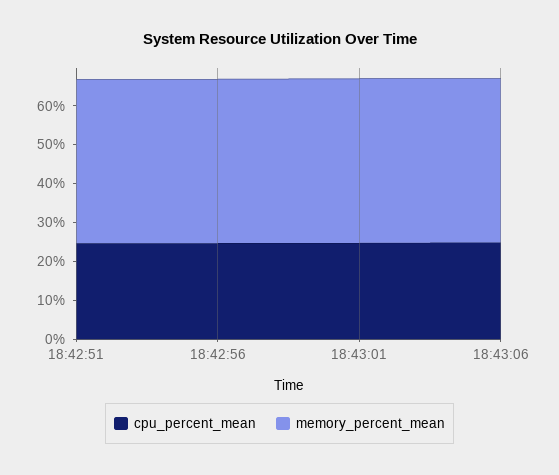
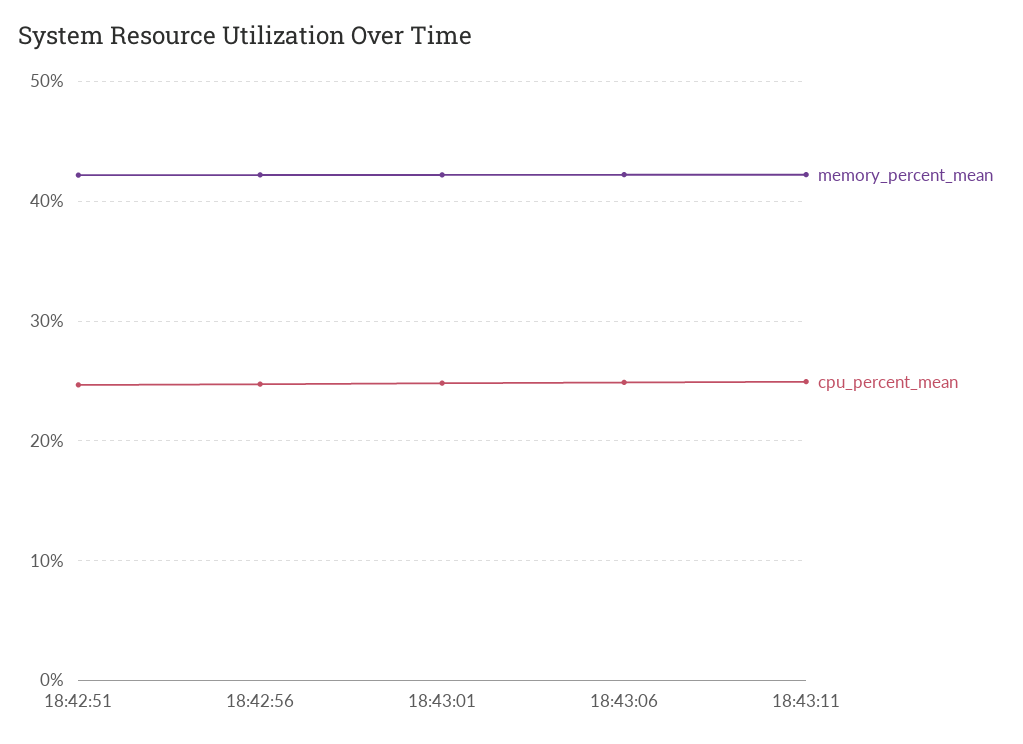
memory_percent_mean, 18:43:11: none -> 42
cpu_percent_mean, 18:43:11: none -> 25

